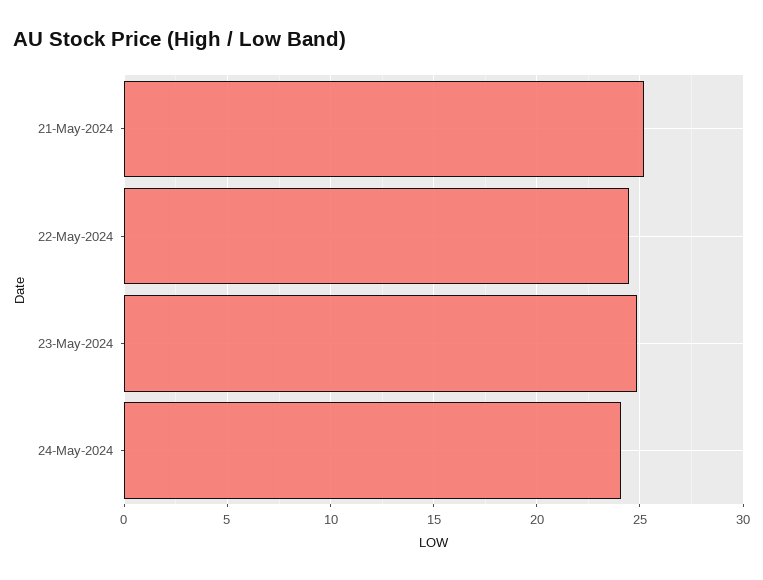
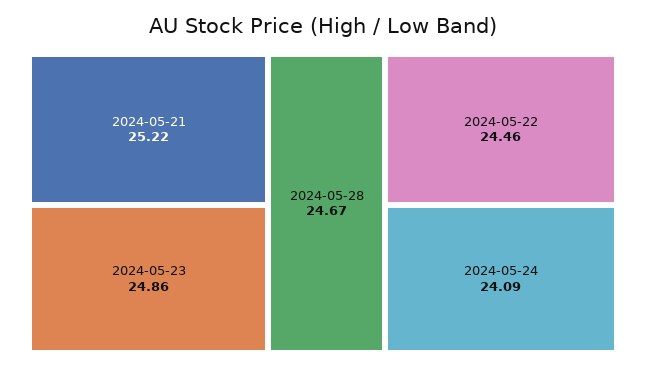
2024-05-28: none -> 24.67

